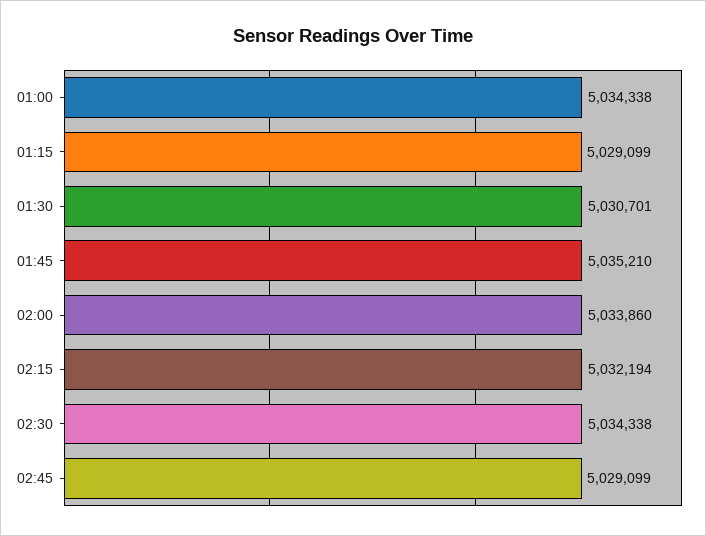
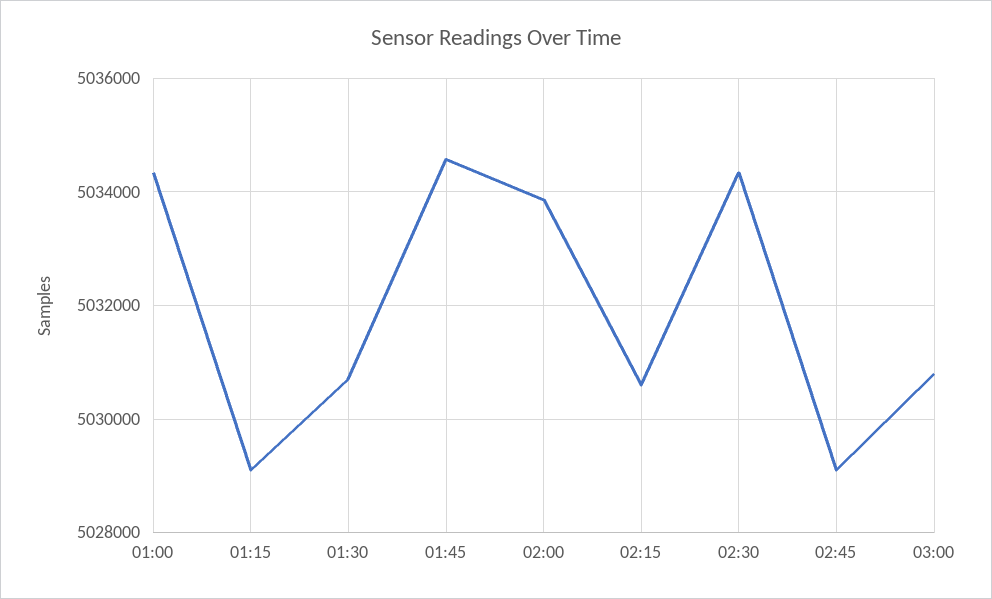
01:45: 5035210 -> 5034600
02:15: 5032194 -> 5030600
03:00: none -> 5030800

